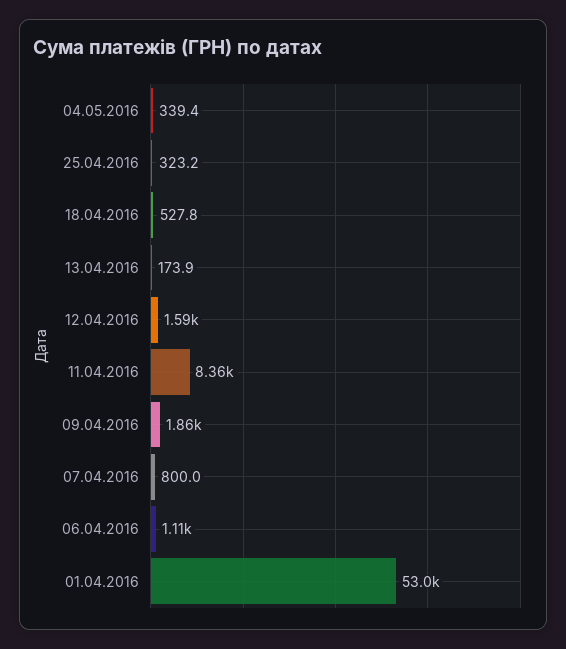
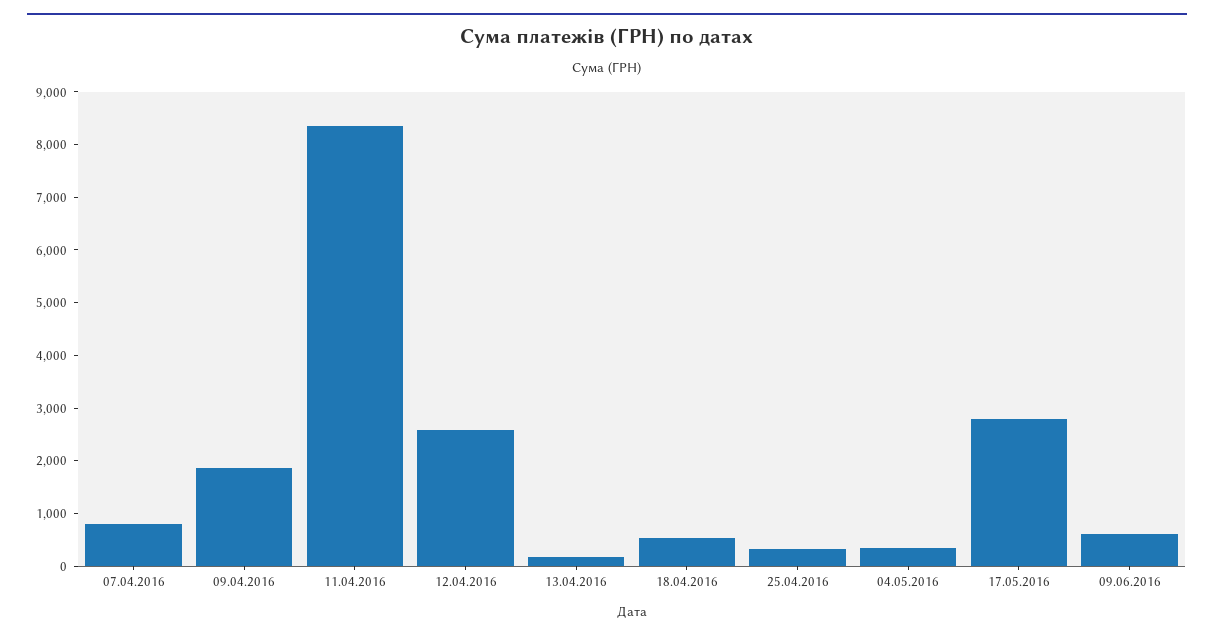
12.04.2016: 1590 -> 2600
06.04.2016: 1110 -> none
01.04.2016: 53000 -> none
17.05.2016: none -> 2800
09.06.2016: none -> 600

